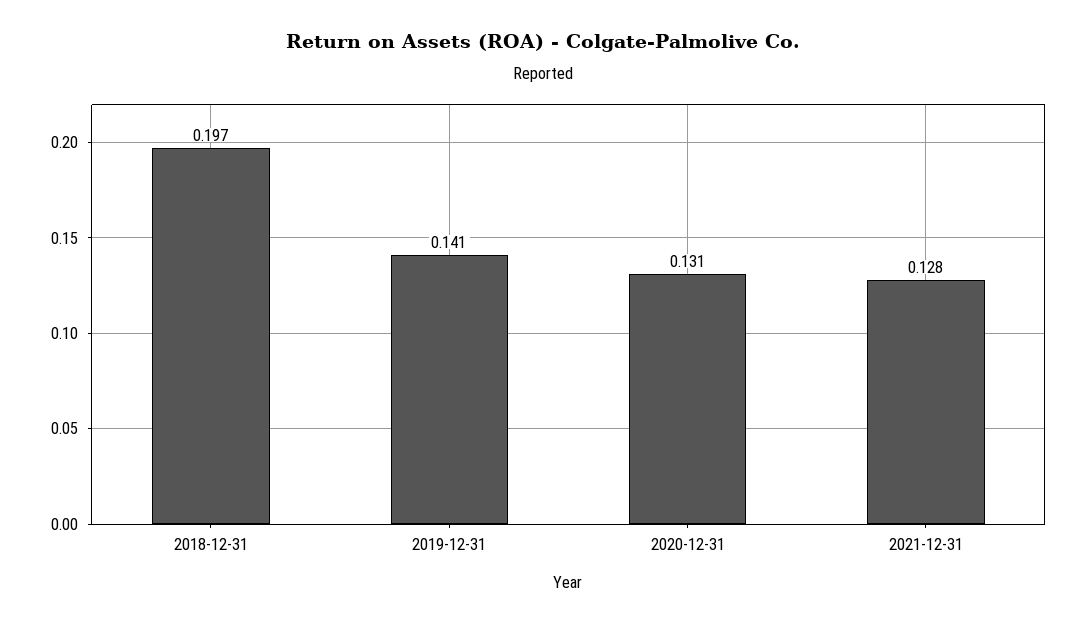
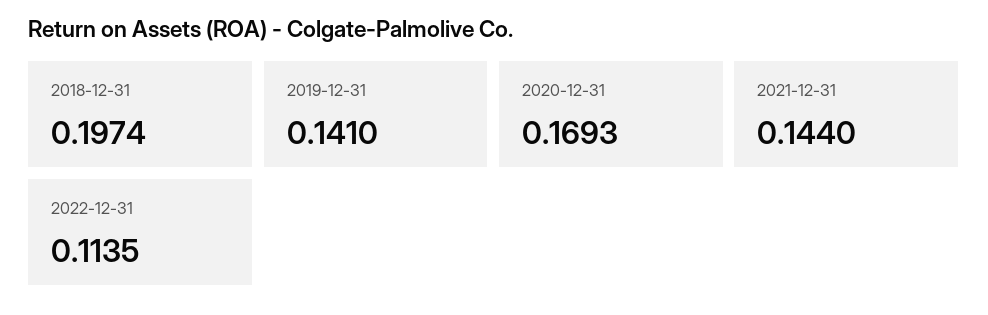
2020-12-31: 0.131 -> 0.1693
2021-12-31: 0.128 -> 0.144
2022-12-31: none -> 0.1135

